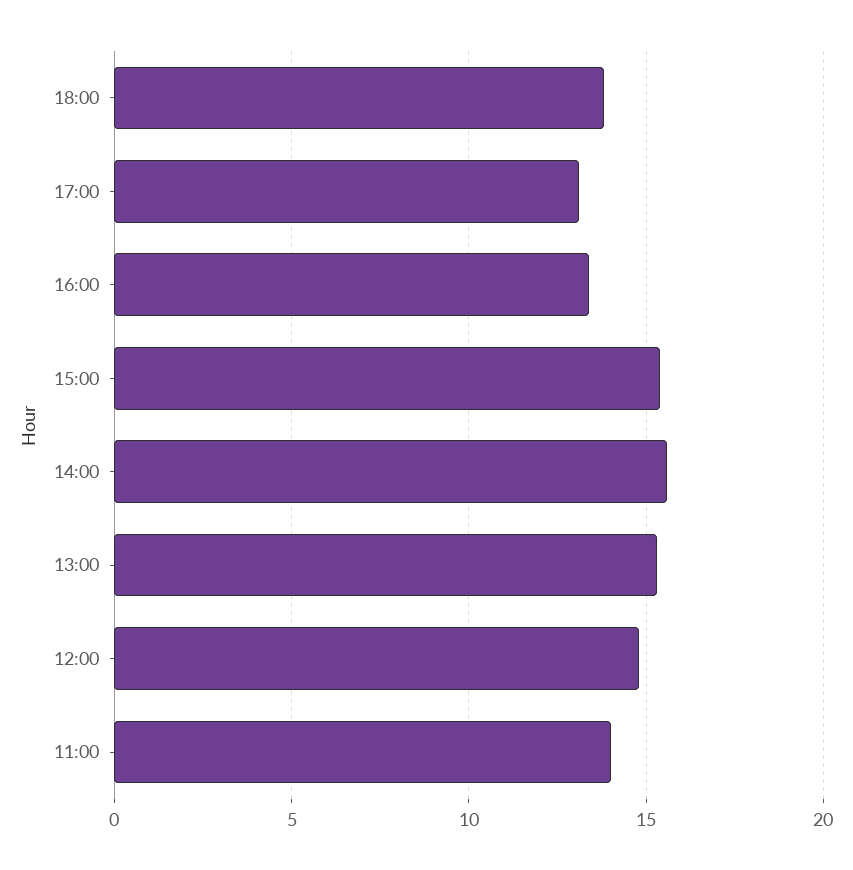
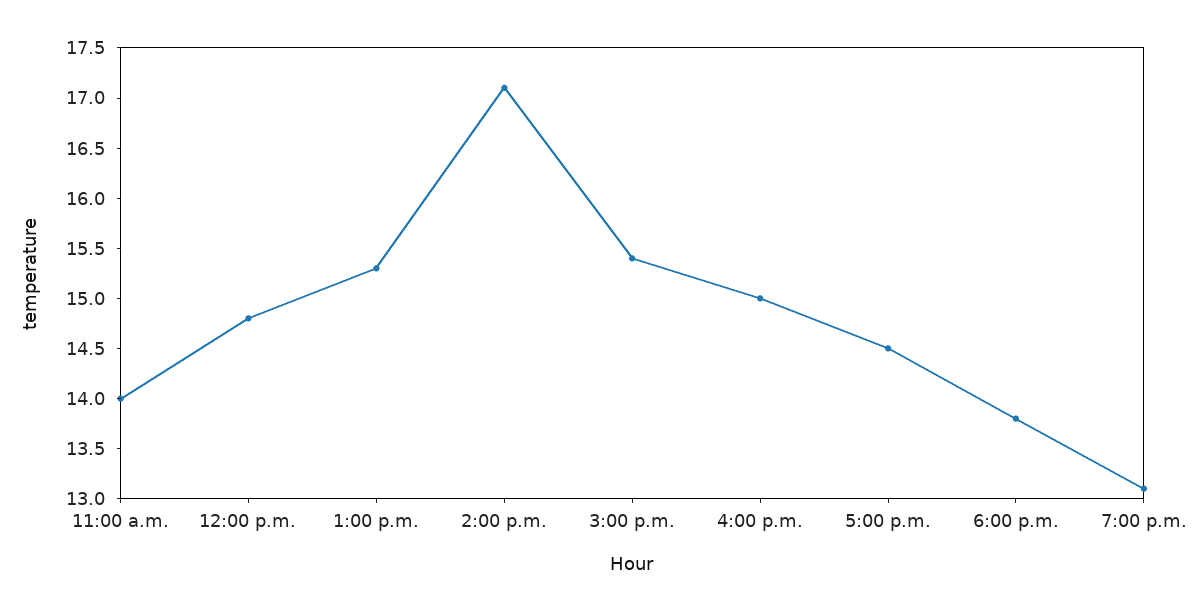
17:00: 13 -> 14.5
16:00: 13.5 -> 15
14:00: 15.5 -> 17.1
7:00 p.m.: none -> 13.1

